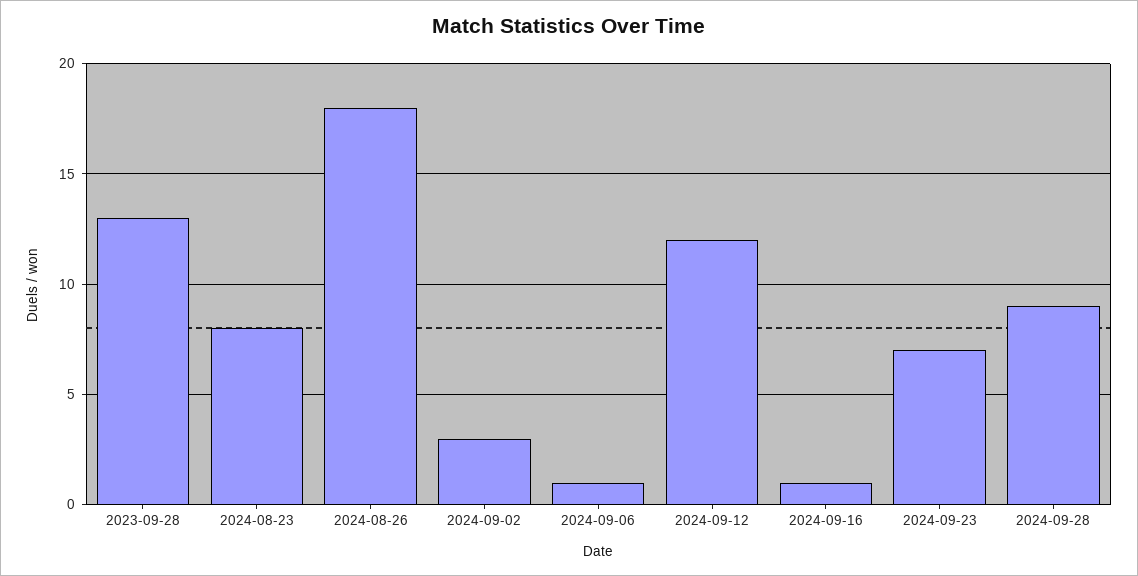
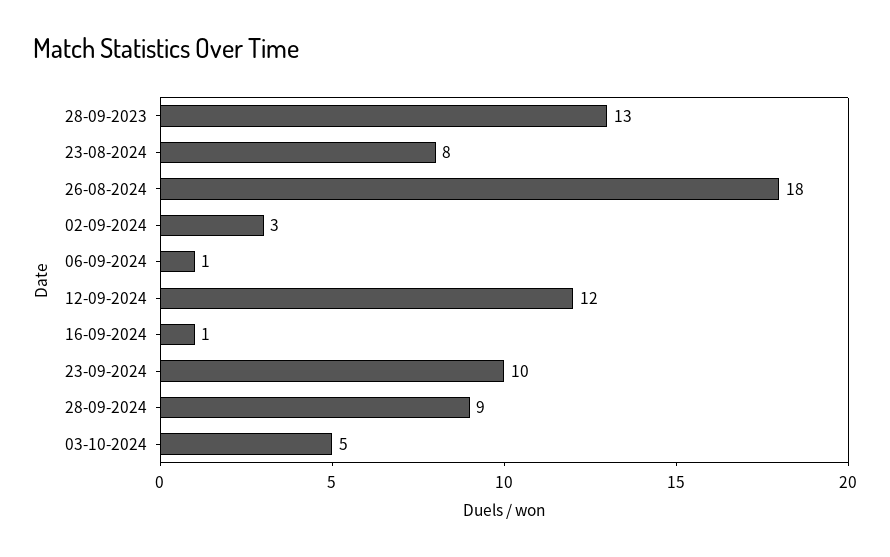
2024-09-23: 7 -> 10
03-10-2024: none -> 5

